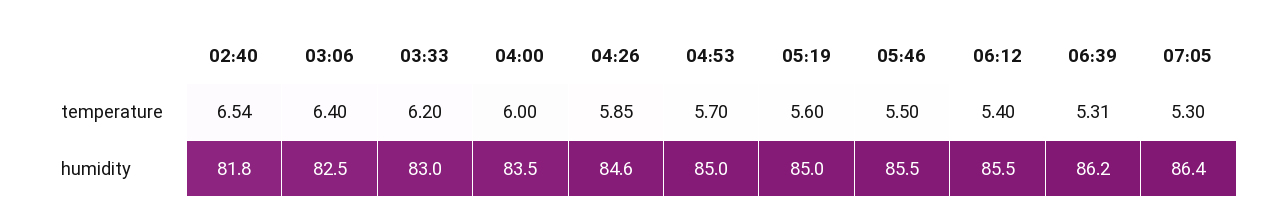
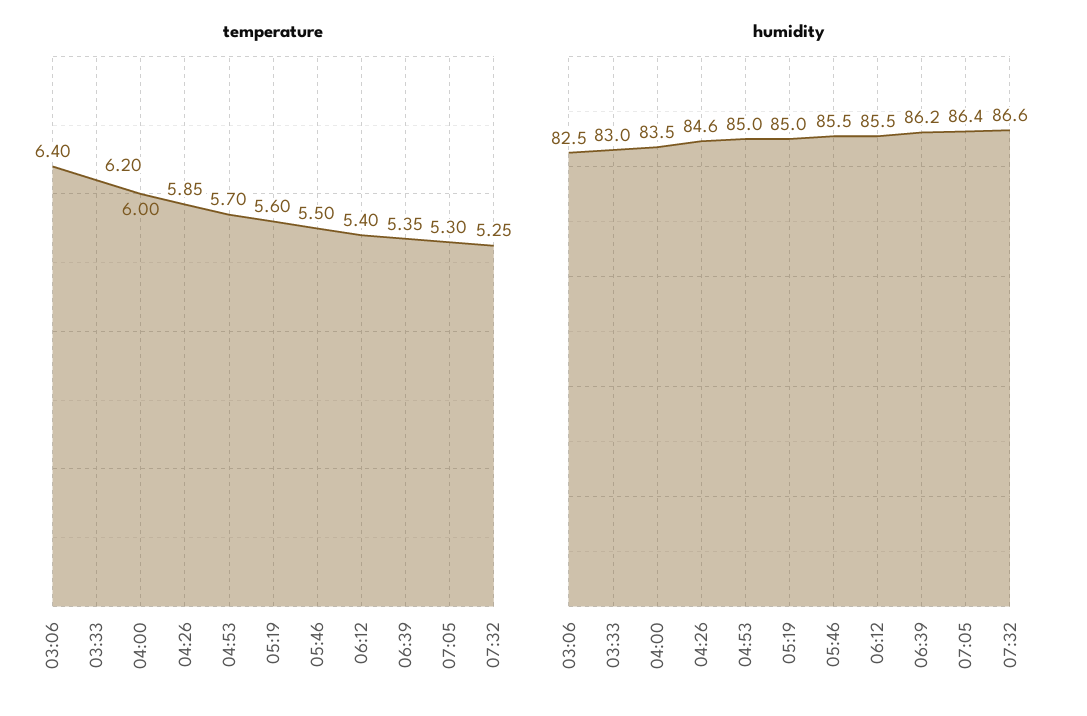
temperature, 02:40: 6.54 -> none
temperature, 06:39: 5.31 -> 5.35
humidity, 02:40: 81.8 -> none
temperature, 07:32: none -> 5.25
humidity, 07:32: none -> 86.6

